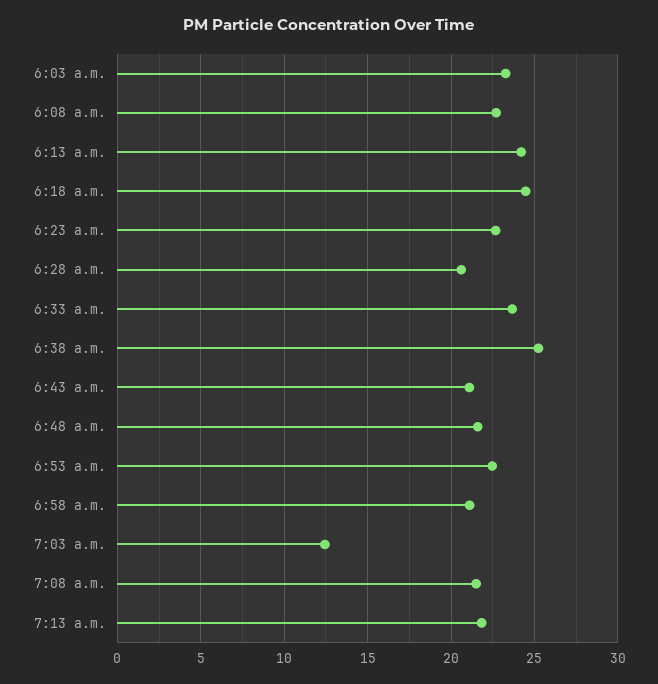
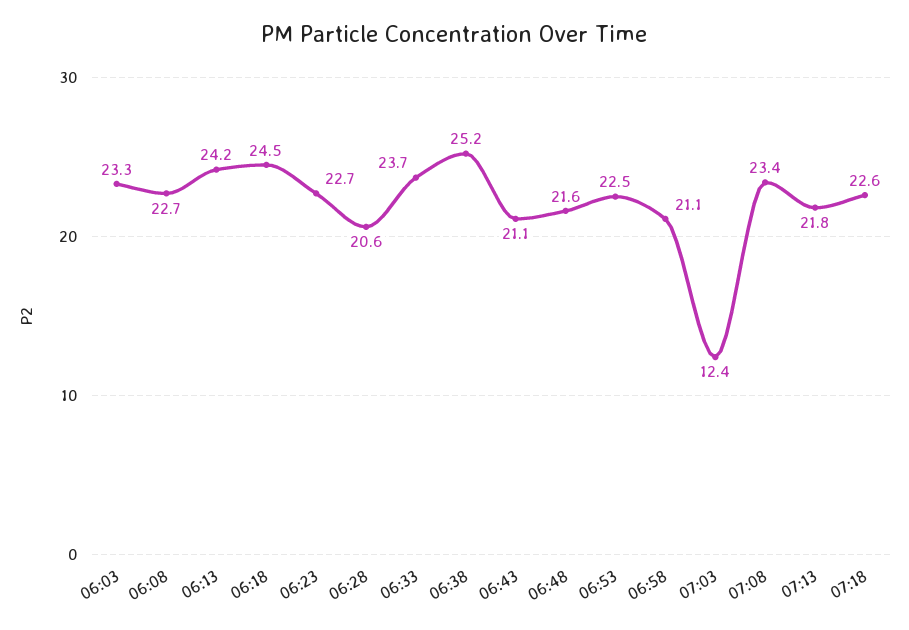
7:08 a.m.: 21.5 -> 23.4
07:18: none -> 22.6

